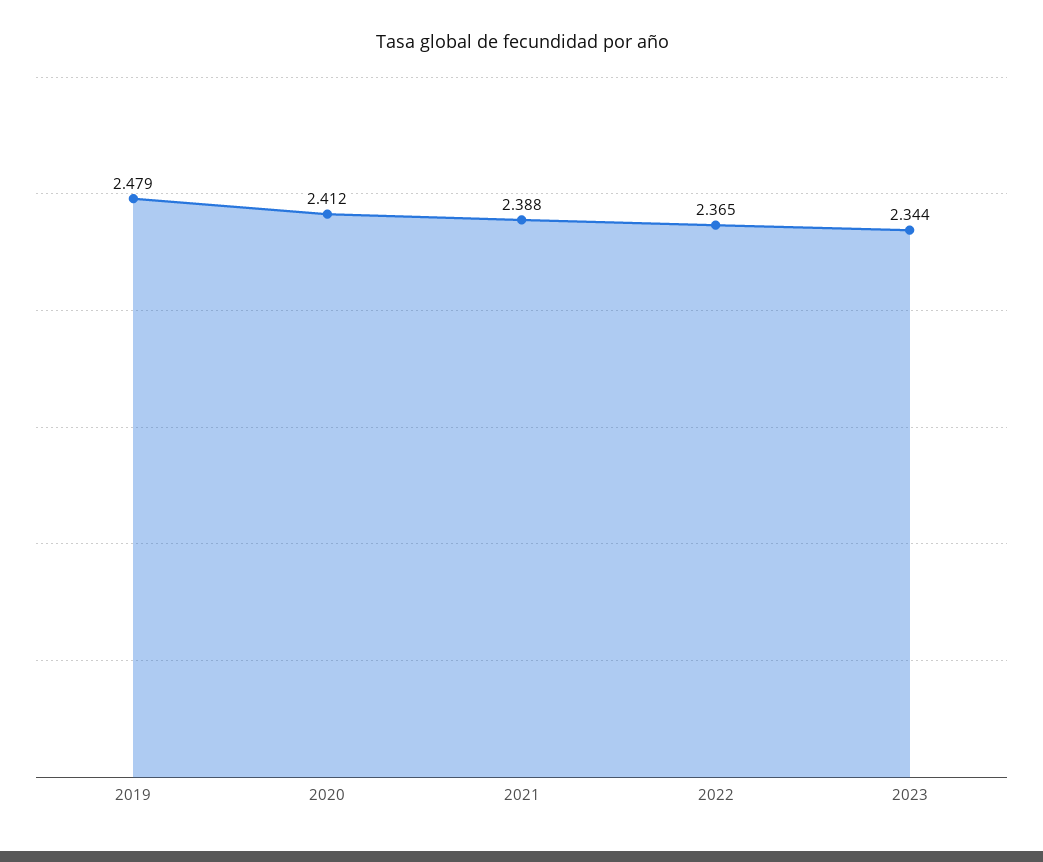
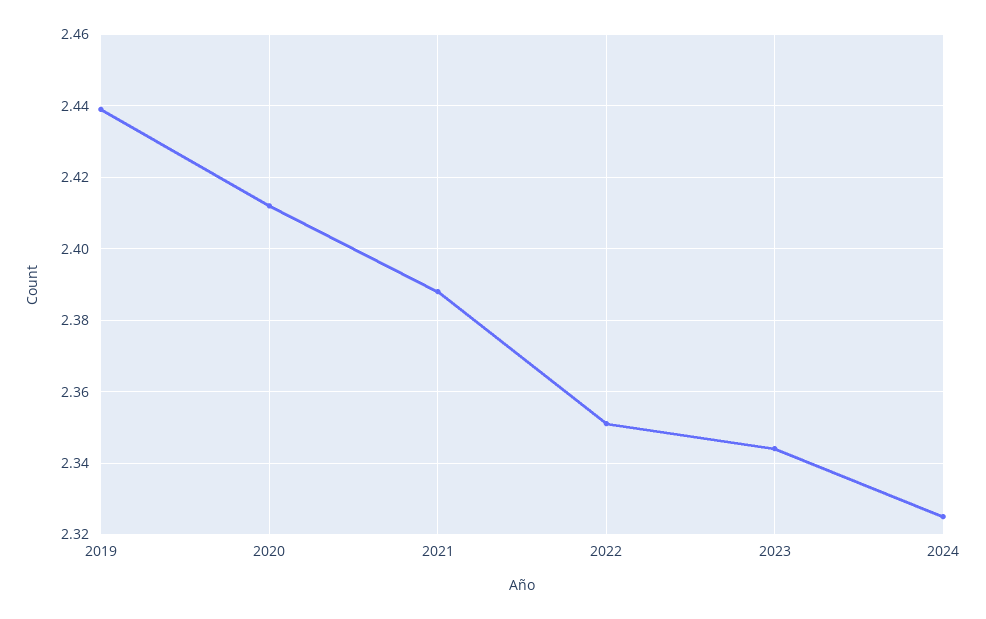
2019: 2.479 -> 2.44
2022: 2.365 -> 2.35
2024: none -> 2.325

